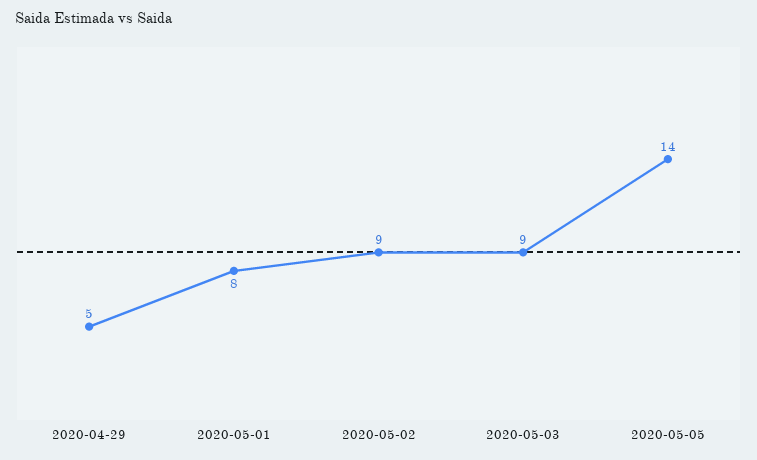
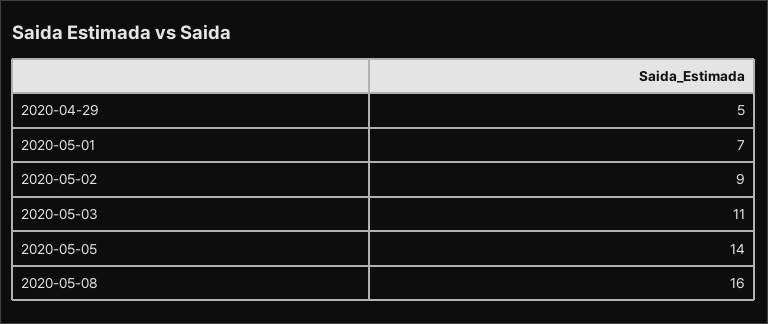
2020-05-01: 8 -> 7
2020-05-03: 9 -> 11
2020-05-08: none -> 16

